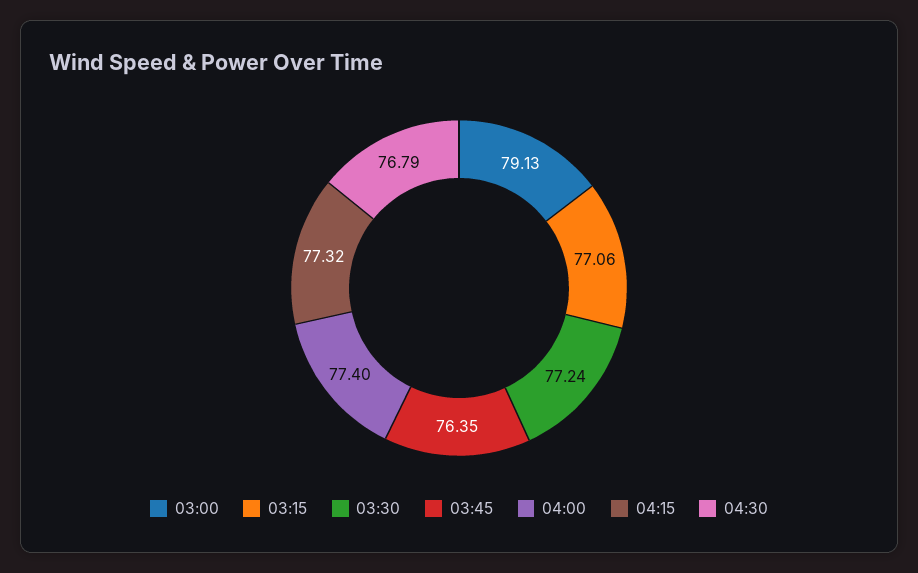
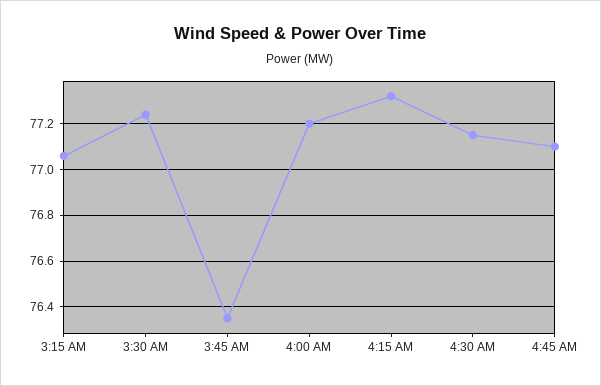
03:00: 79.13 -> none
04:00: 77.4 -> 77.2
04:30: 76.79 -> 77.15
4:45 AM: none -> 77.1

